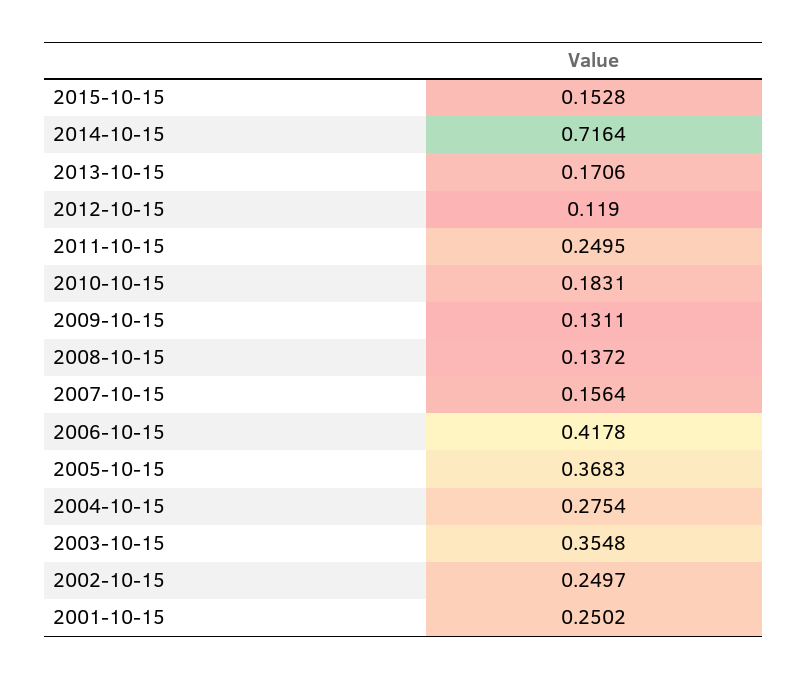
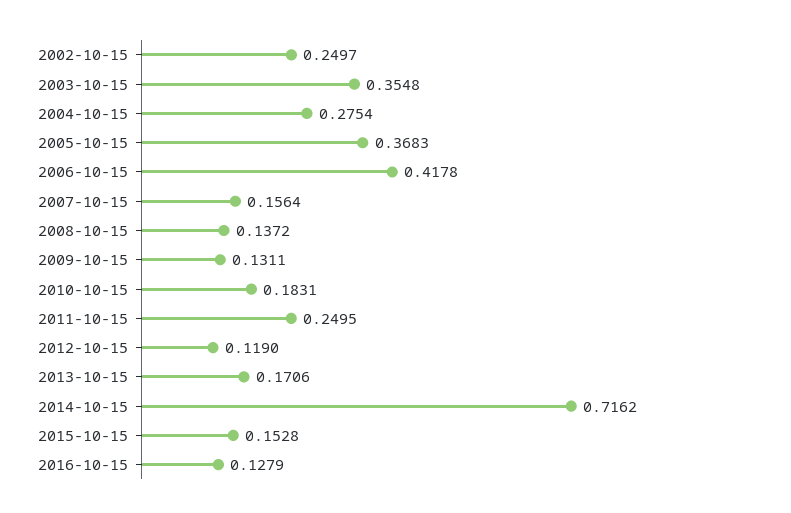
2014-10-15: 0.7164 -> 0.7162
2001-10-15: 0.2502 -> none
2016-10-15: none -> 0.1279

